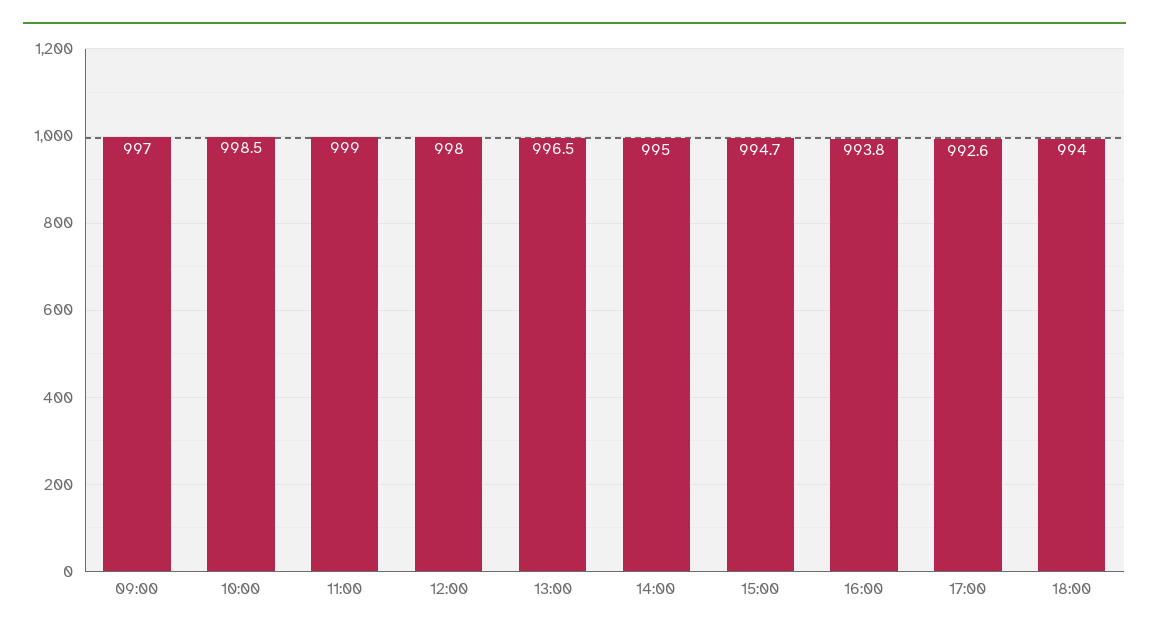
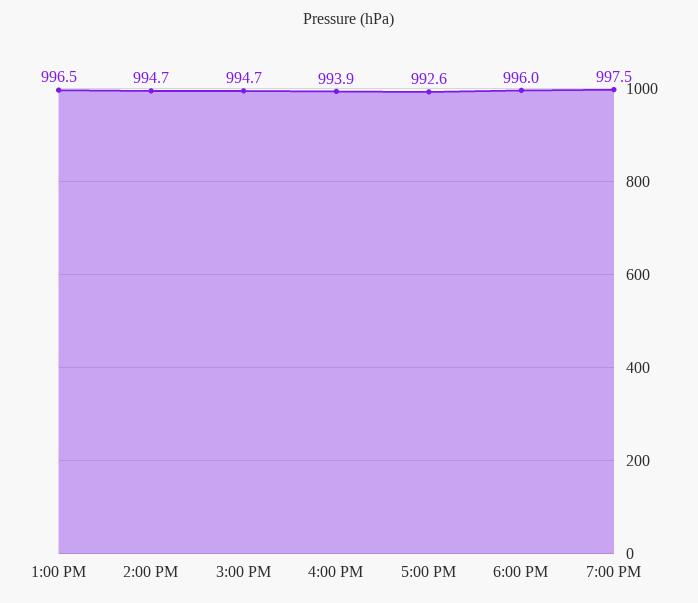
09:00: 997 -> none
10:00: 998.5 -> none
11:00: 999 -> none
12:00: 998 -> none
14:00: 995 -> 994.7
16:00: 993.8 -> 993.9
18:00: 994 -> 996
7:00 PM: none -> 997.5

